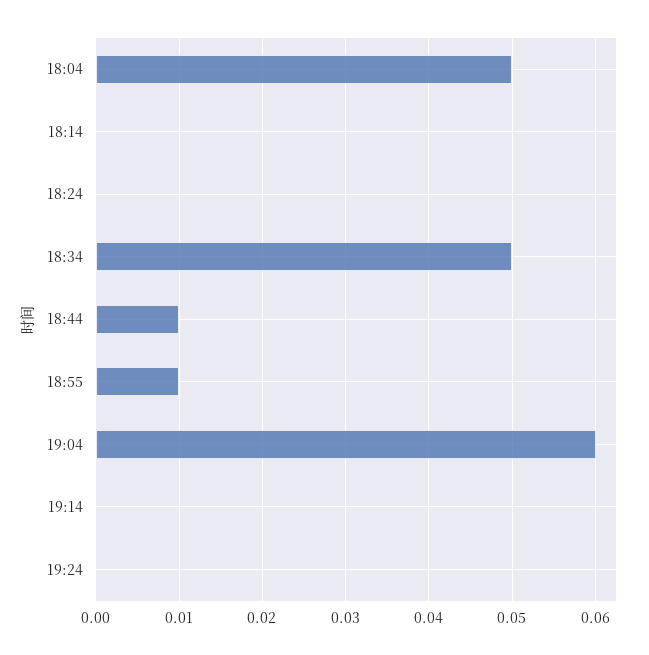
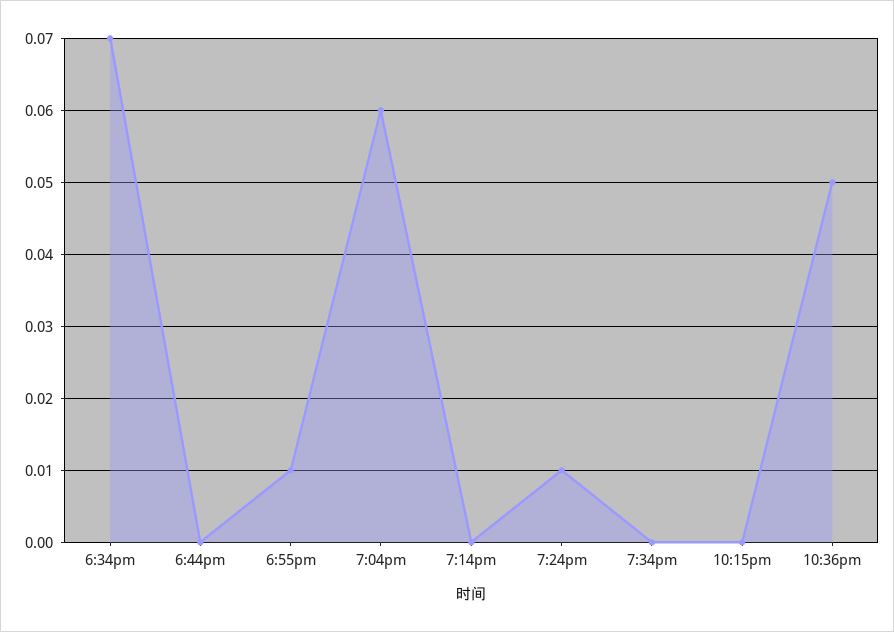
18:04: 0.05 -> none
18:14: 0 -> none
18:24: 0 -> none
18:34: 0.05 -> 0.07
18:44: 0.01 -> 0
19:24: 0 -> 0.01
7:34pm: none -> 0
10:15pm: none -> 0
10:36pm: none -> 0.05

